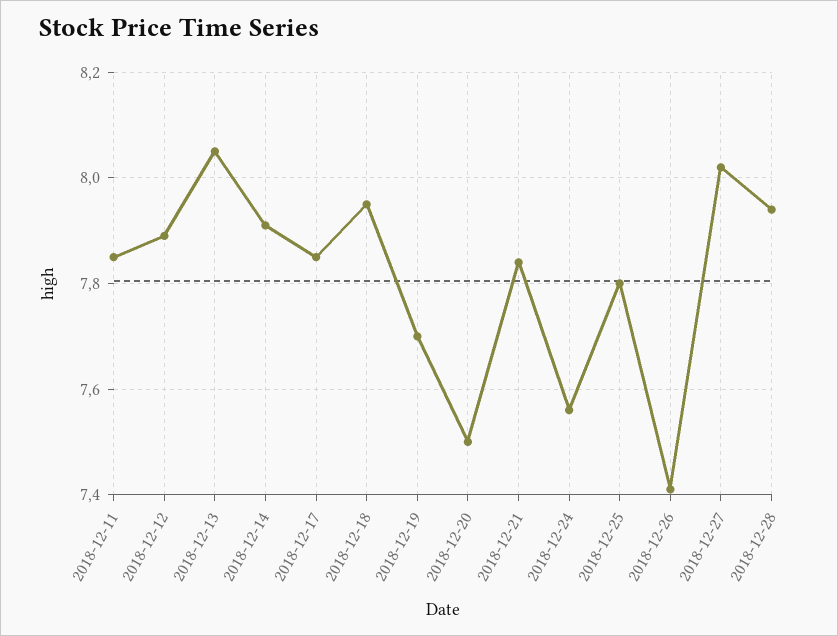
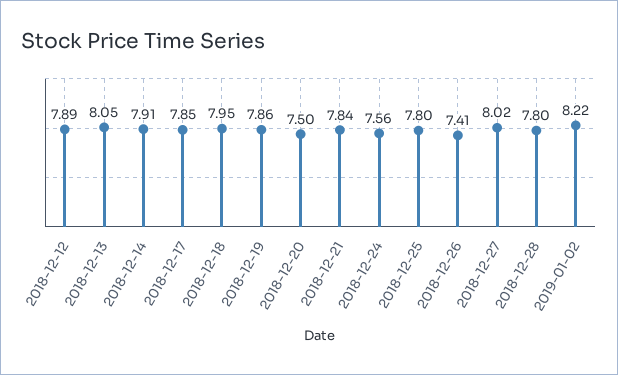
2018-12-11: 7.85 -> none
2018-12-19: 7.7 -> 7.86
2018-12-28: 7.95 -> 7.8
2019-01-02: none -> 8.22

